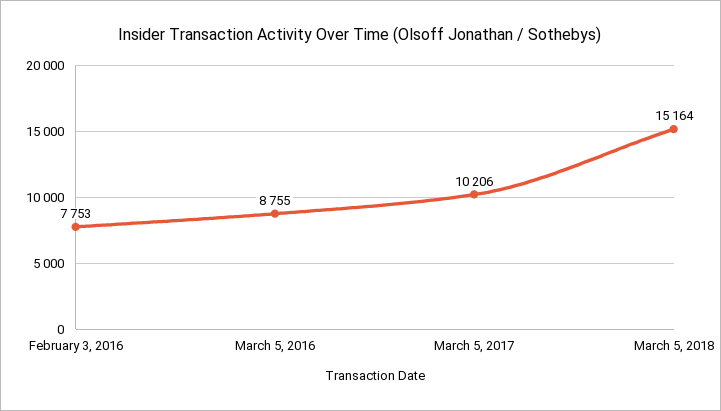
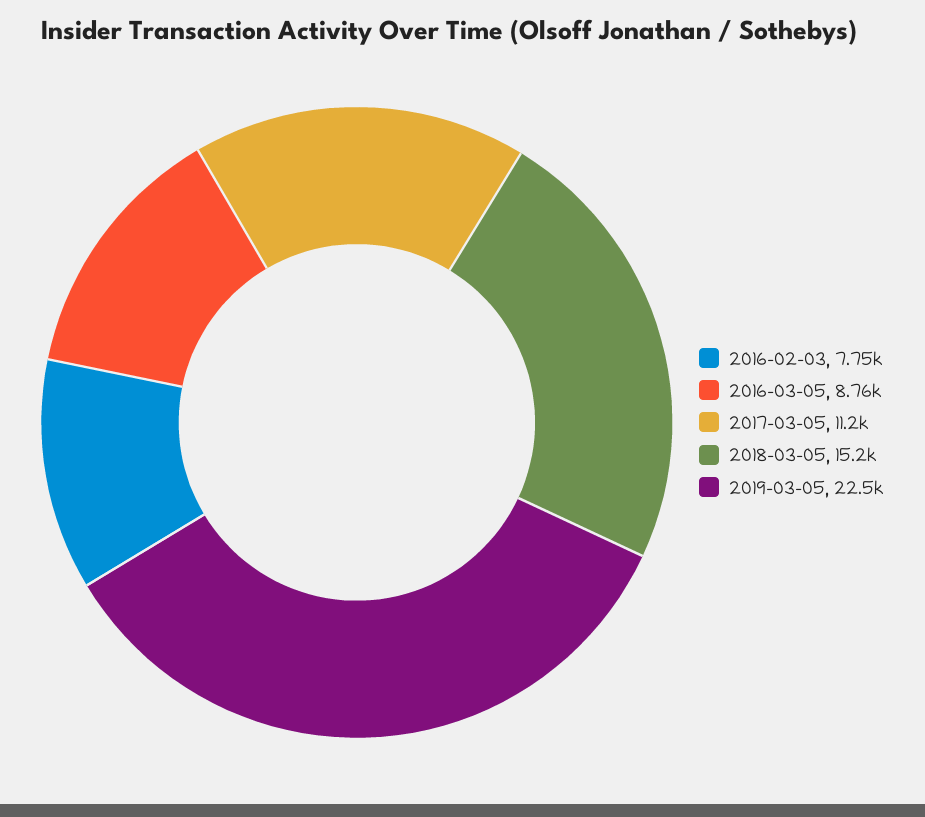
March 5, 2017: 10206 -> 11200
2019-03-05: none -> 22500

